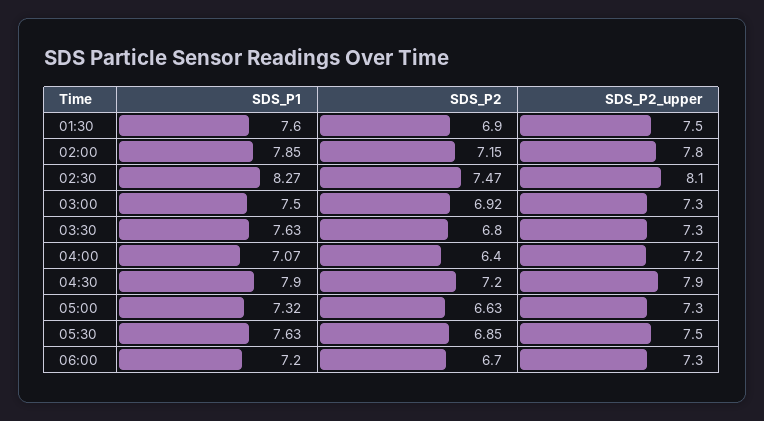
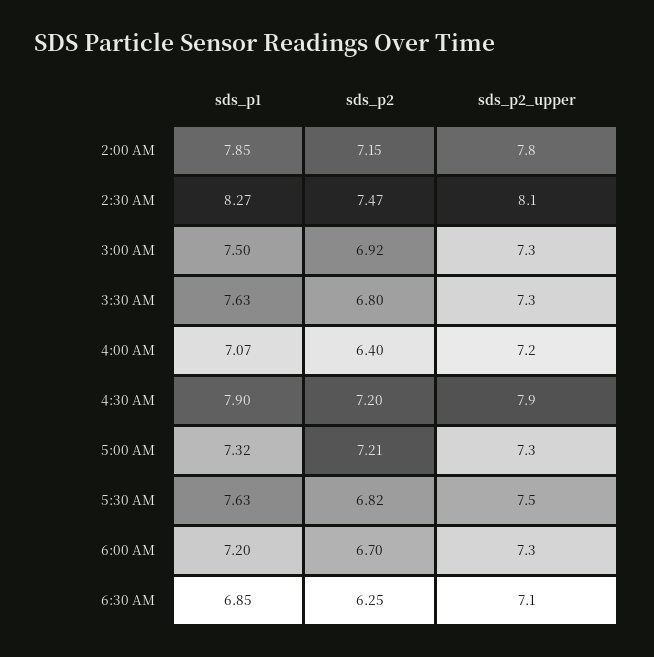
SDS_P1, 01:30: 7.6 -> none
SDS_P2, 01:30: 6.9 -> none
SDS_P2_upper, 01:30: 7.5 -> none
SDS_P2, 05:00: 6.63 -> 7.21
SDS_P2, 05:30: 6.85 -> 6.82
SDS_P1, 6:30 AM: none -> 6.85
SDS_P2, 6:30 AM: none -> 6.25
SDS_P2_upper, 6:30 AM: none -> 7.1

